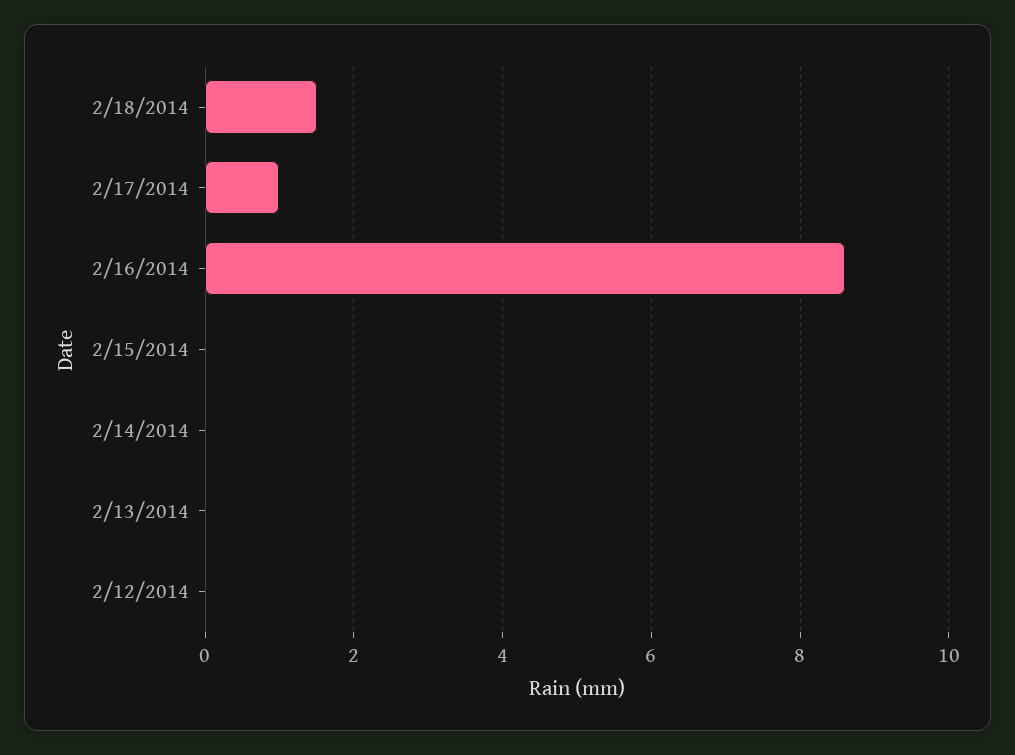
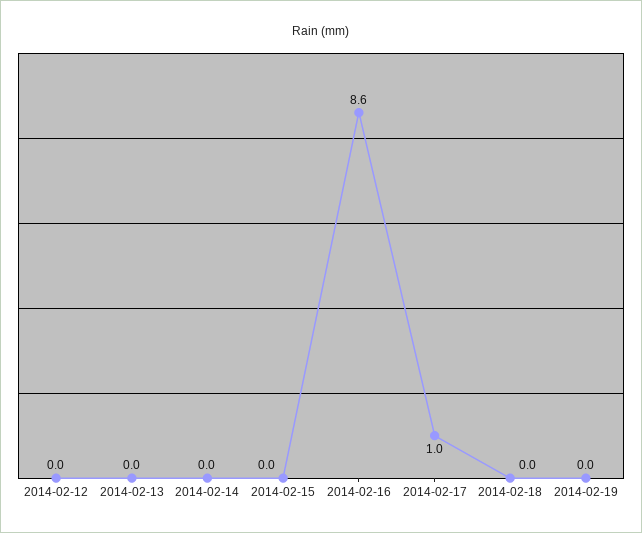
2/18/2014: 1.5 -> 0
2014-02-19: none -> 0

